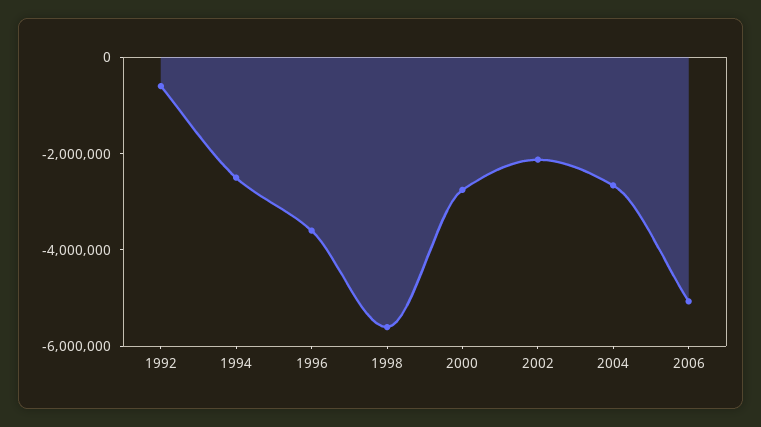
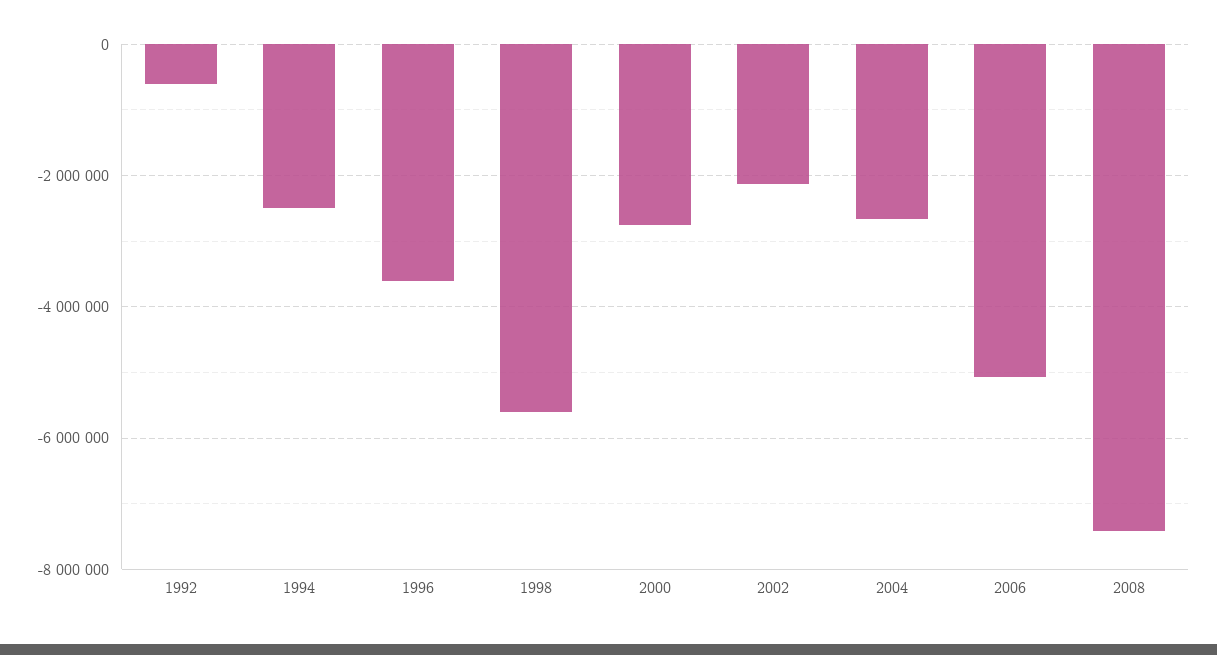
2008: none -> -7400000

